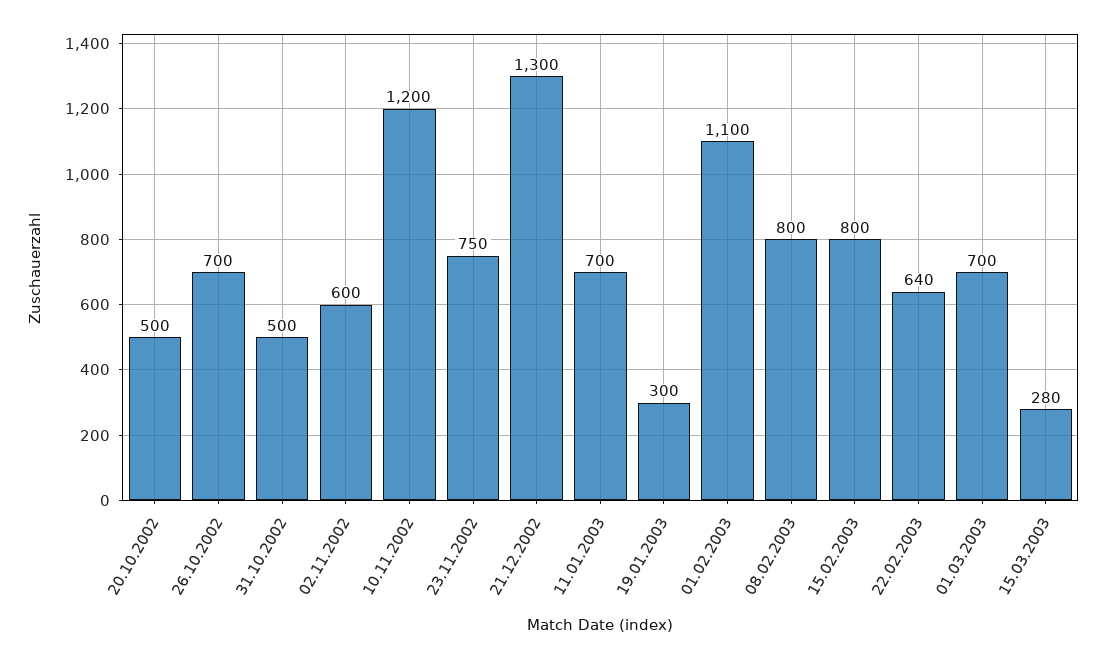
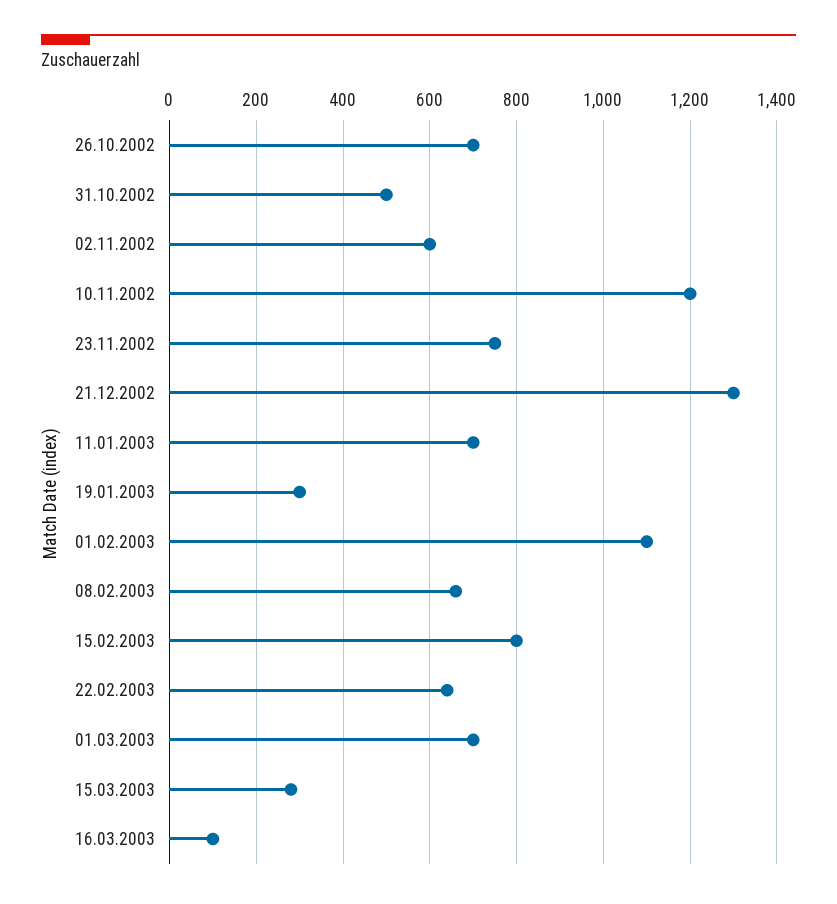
20.10.2002: 500 -> none
08.02.2003: 800 -> 660
16.03.2003: none -> 100

